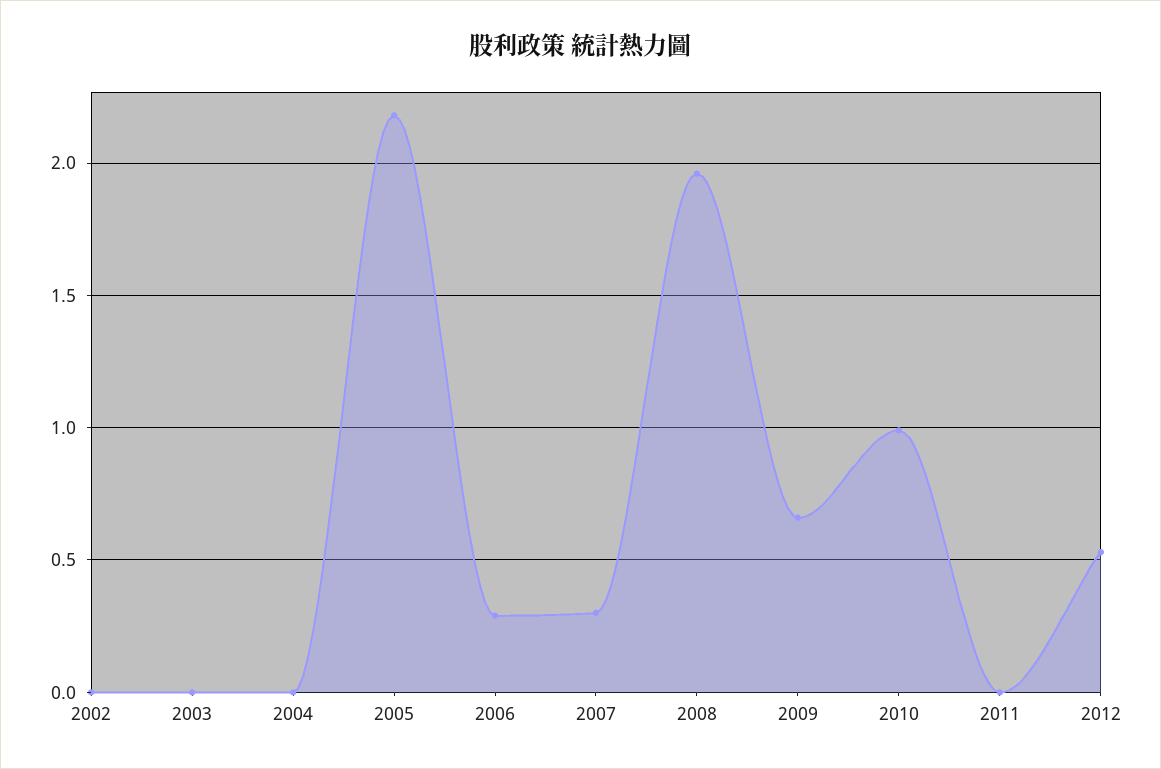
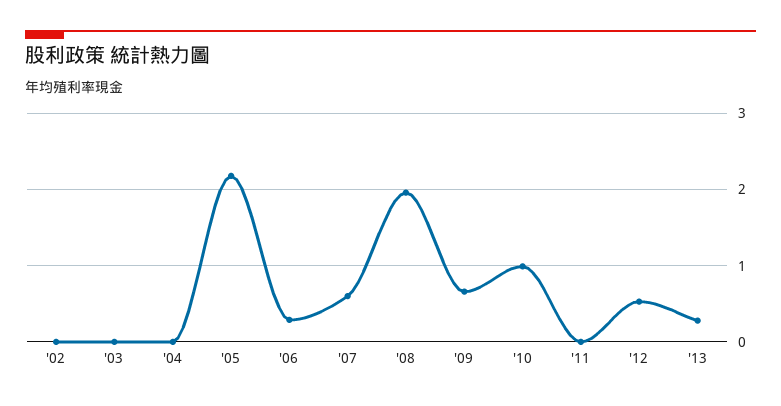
2007: 0.3 -> 0.6
'13: none -> 0.3

